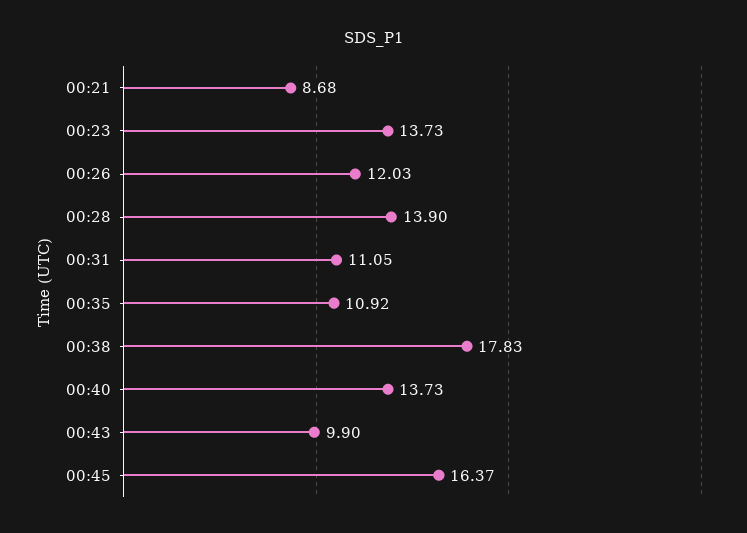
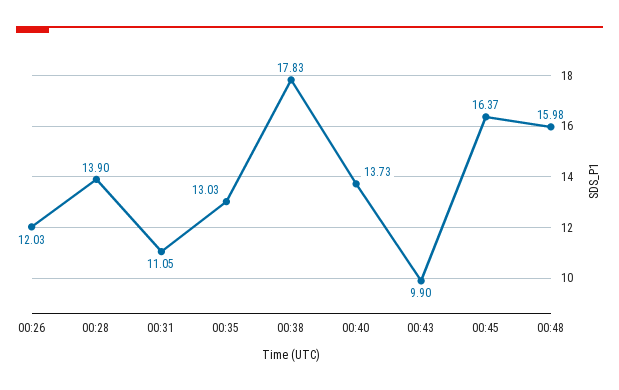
00:21: 8.68 -> none
00:23: 13.73 -> none
00:35: 10.92 -> 13.03
00:48: none -> 15.98

